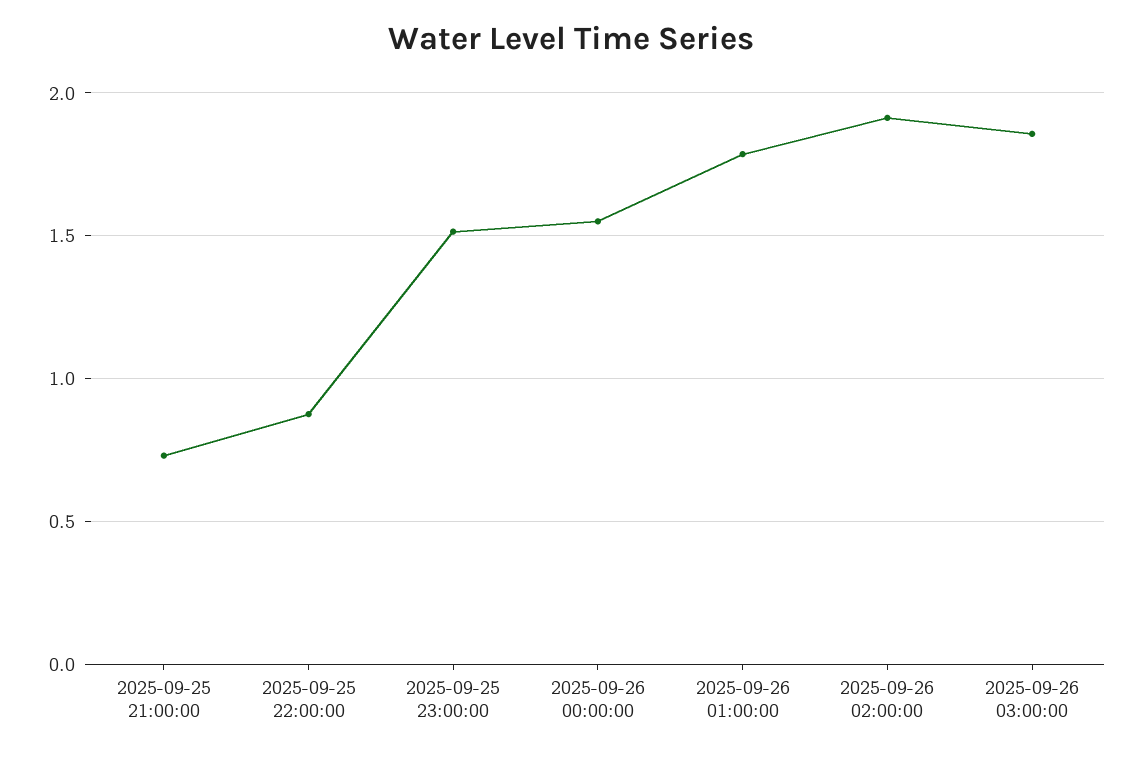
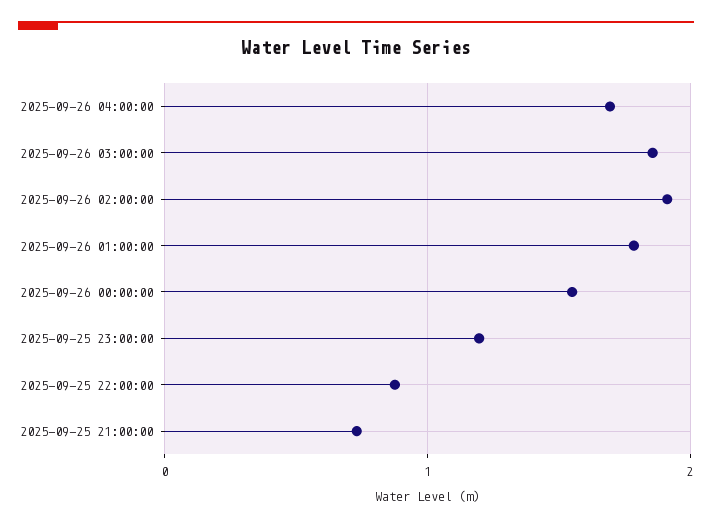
2025-09-25 23:00:00: 1.5 -> 1.2
2025-09-26 04:00:00: none -> 1.7

